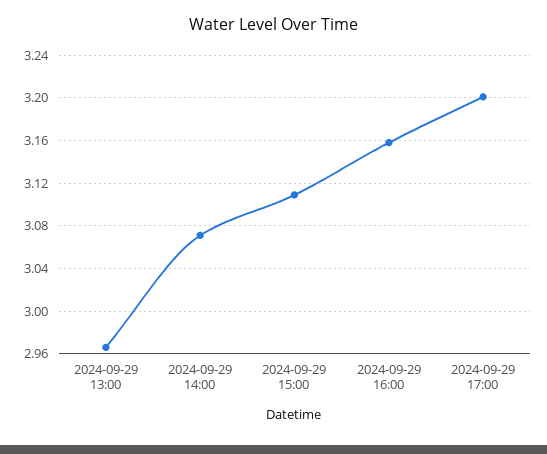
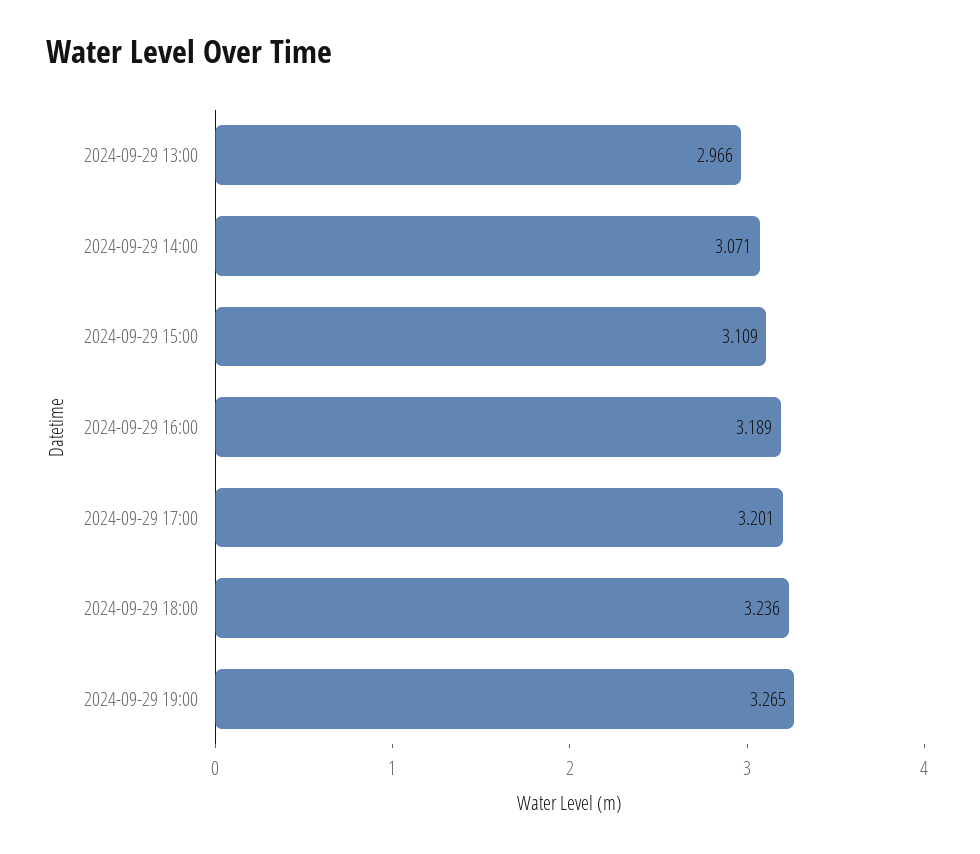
2024-09-29 16:00: 3.16 -> 3.189
2024-09-29 18:00: none -> 3.236
2024-09-29 19:00: none -> 3.265

